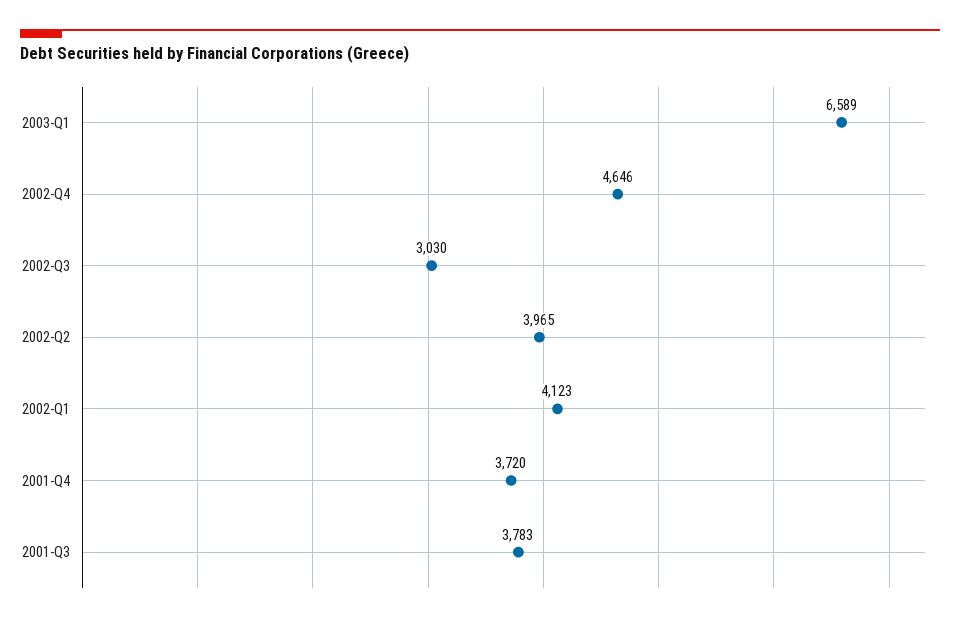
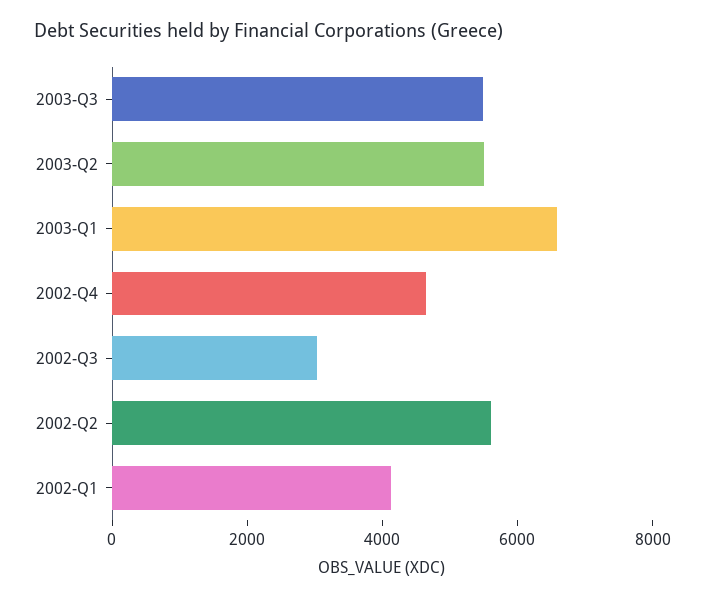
2002-Q2: 3965 -> 5500
2001-Q4: 3720 -> none
2001-Q3: 3783 -> none
2003-Q3: none -> 5500
2003-Q2: none -> 5500

